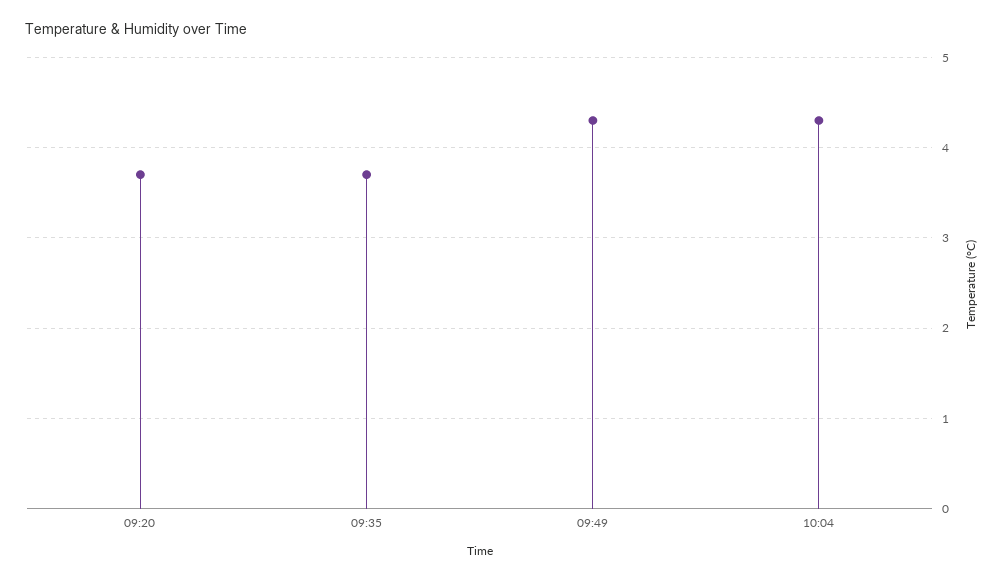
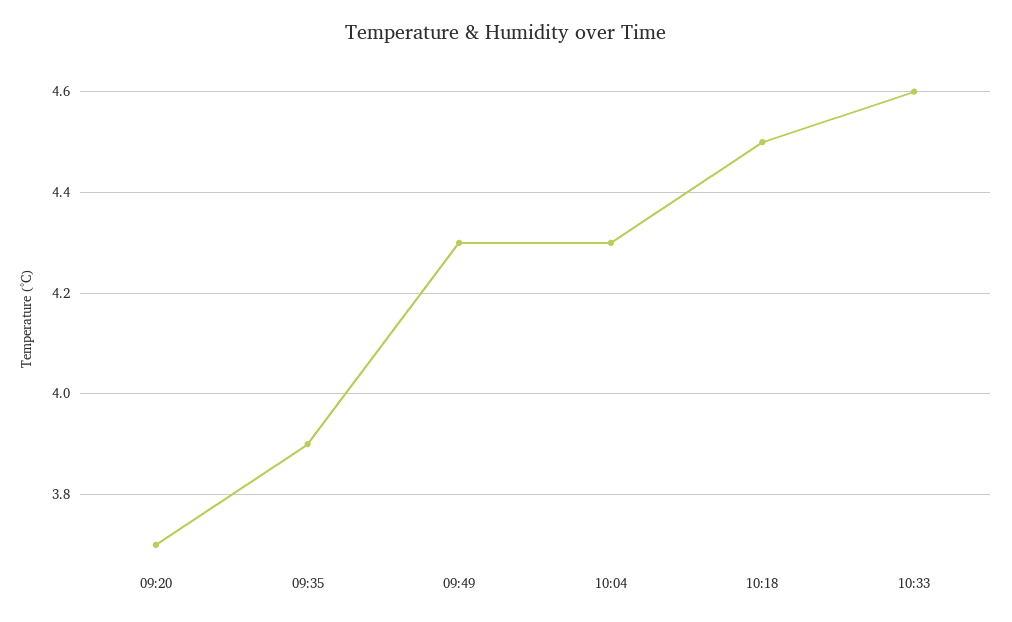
09:35: 3.7 -> 3.9
10:18: none -> 4.5
10:33: none -> 4.6

